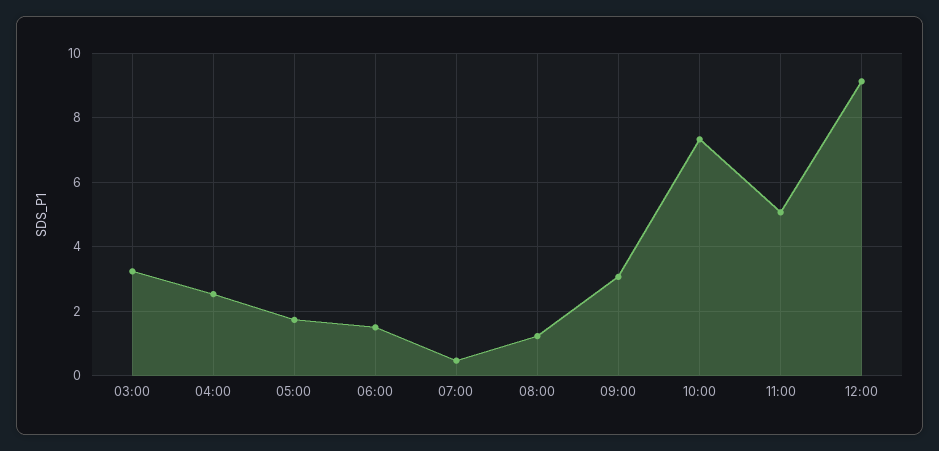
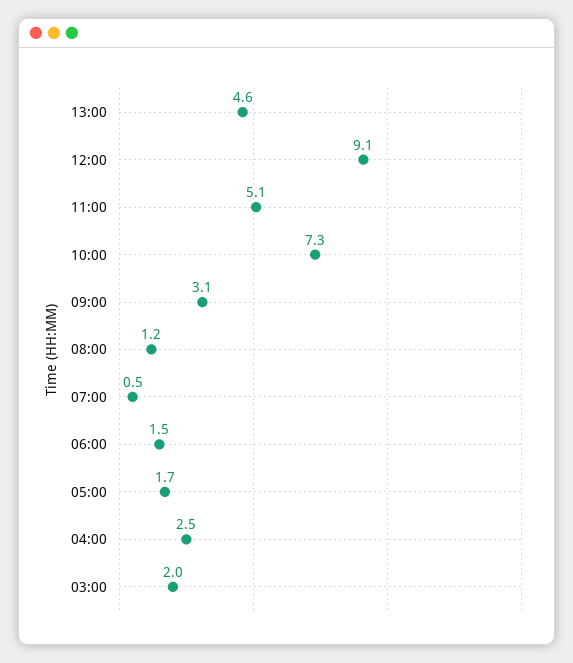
03:00: 3.2 -> 2
13:00: none -> 4.6

